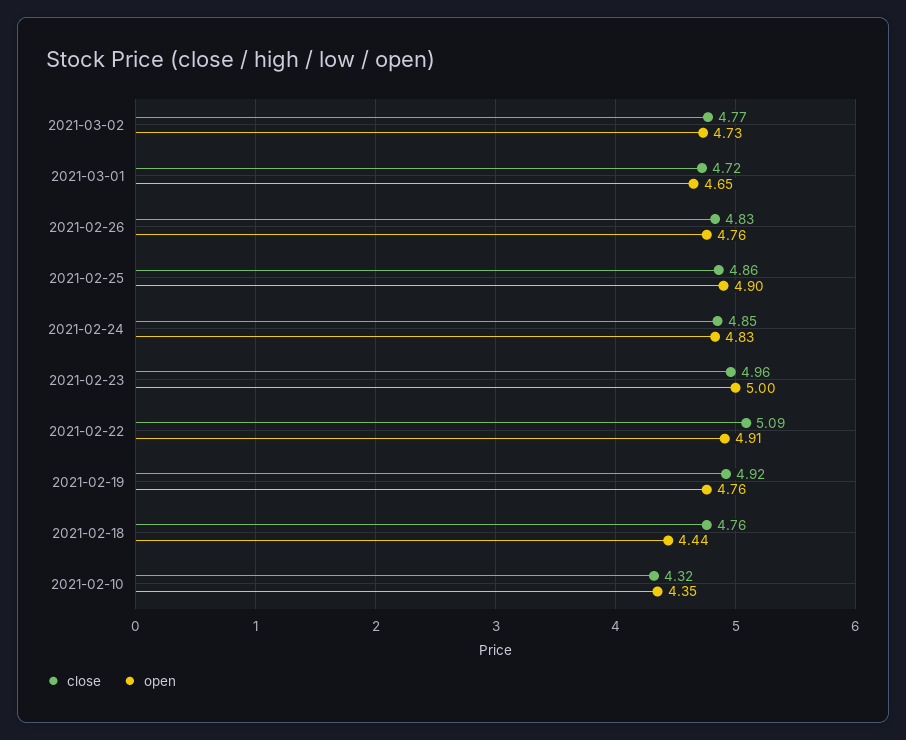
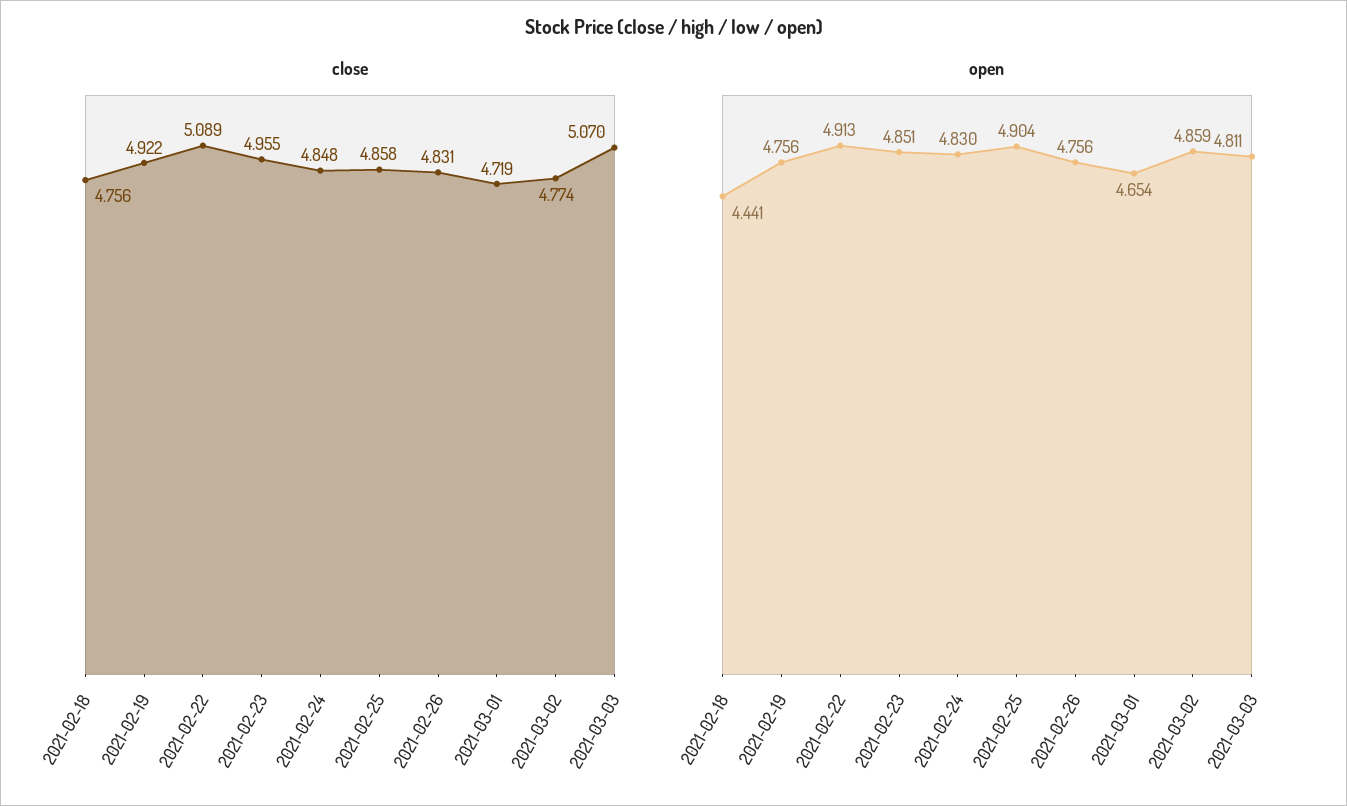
open, 2021-03-02: 4.73 -> 4.859
open, 2021-02-23: 5 -> 4.851
close, 2021-02-10: 4.32 -> none
open, 2021-02-10: 4.35 -> none
close, 2021-03-03: none -> 5.07
open, 2021-03-03: none -> 4.811

